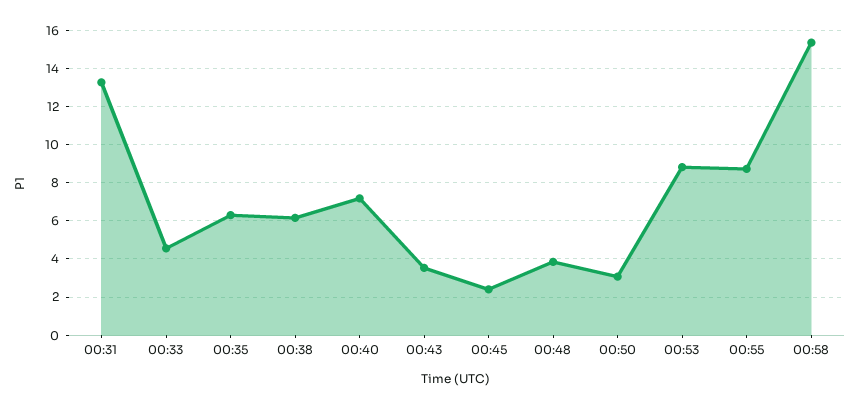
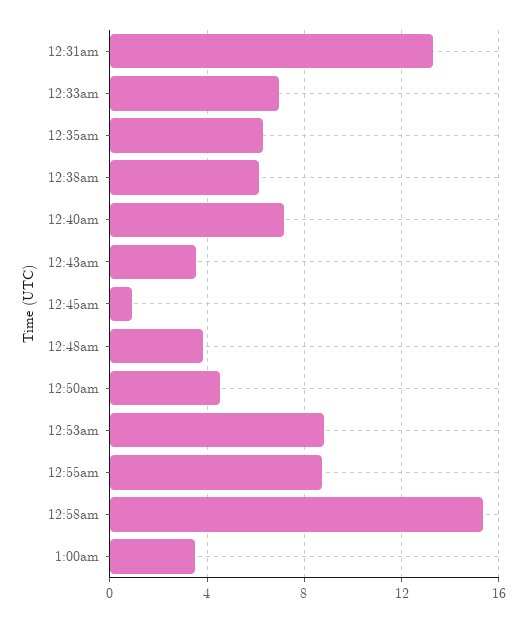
00:33: 4.5 -> 7
00:45: 2.5 -> 1
00:50: 3 -> 4.5
1:00am: none -> 3.5

